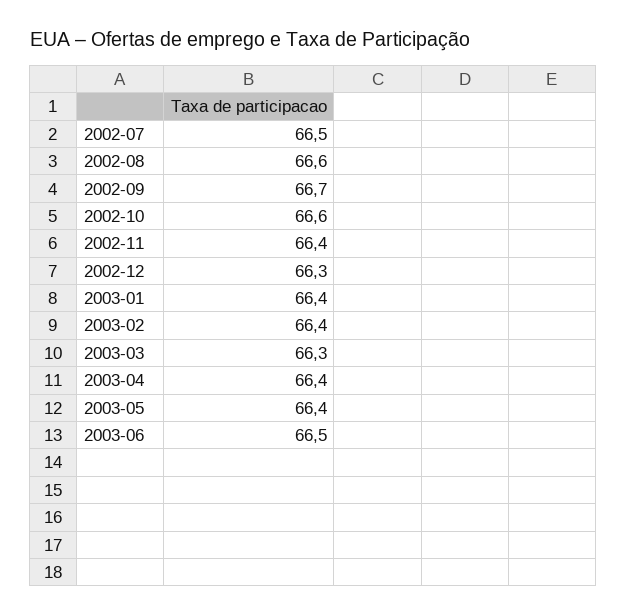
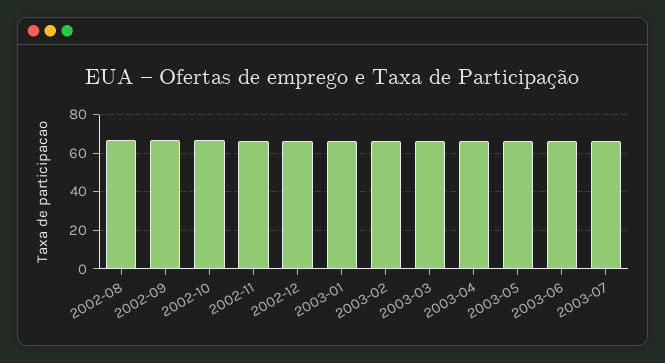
2002-07: 66.5 -> none
2003-07: none -> 65

